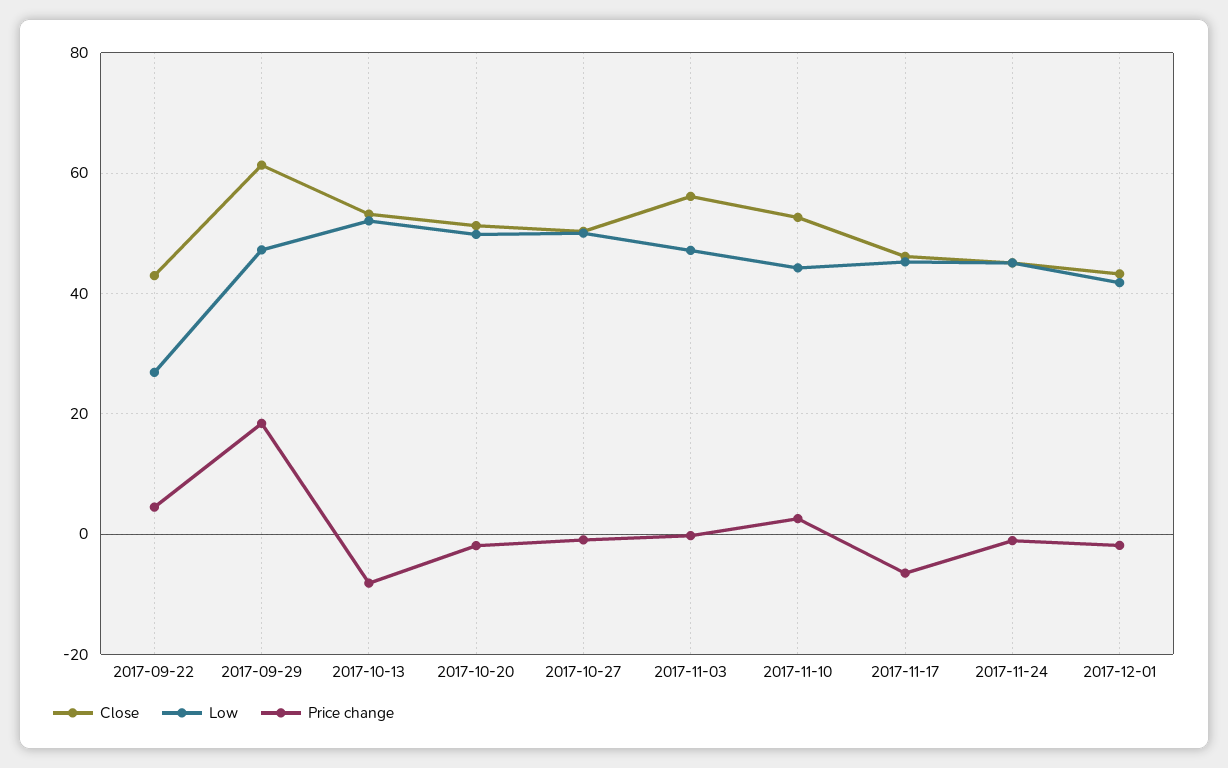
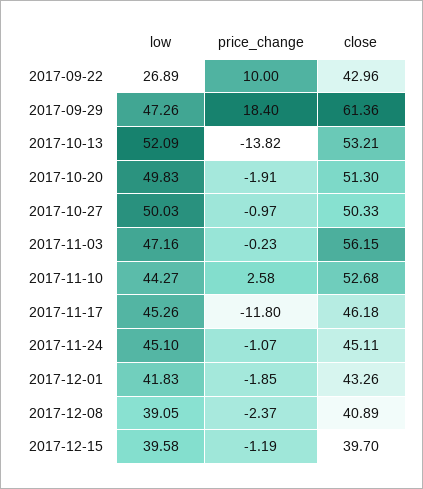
Price change, 2017-09-22: 4 -> 10
Price change, 2017-10-13: -8 -> -13.82
Price change, 2017-11-17: -6 -> -11.8
Low, 2017-12-08: none -> 39.05
Price change, 2017-12-08: none -> -2.37
Close, 2017-12-08: none -> 40.89
Low, 2017-12-15: none -> 39.58
Price change, 2017-12-15: none -> -1.19
Close, 2017-12-15: none -> 39.7

